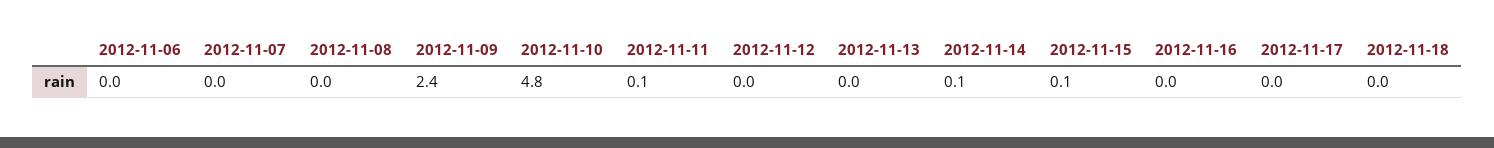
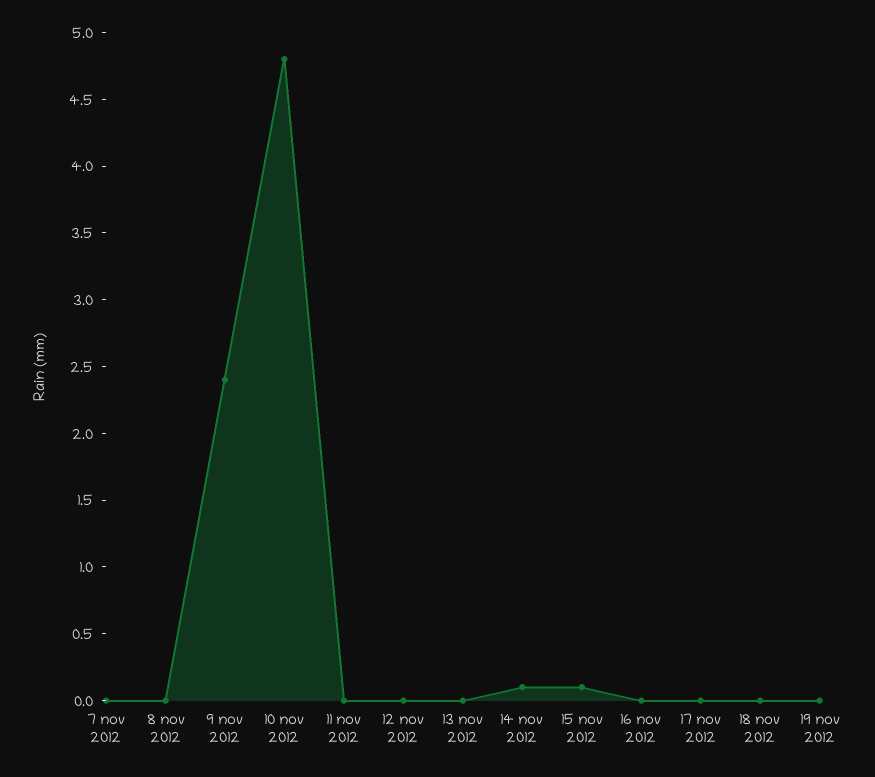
2012-11-06: 0 -> none
2012-11-11: 0.1 -> 0
19 nov 2012: none -> 0

